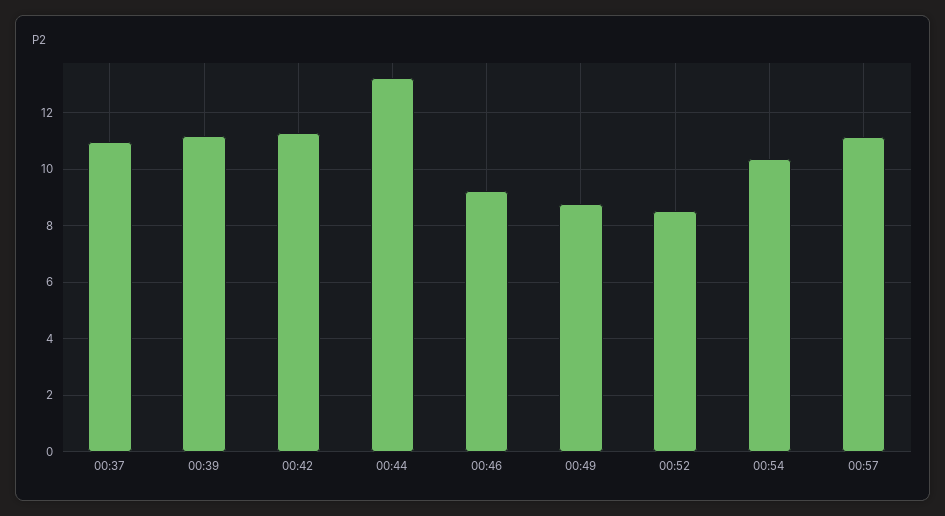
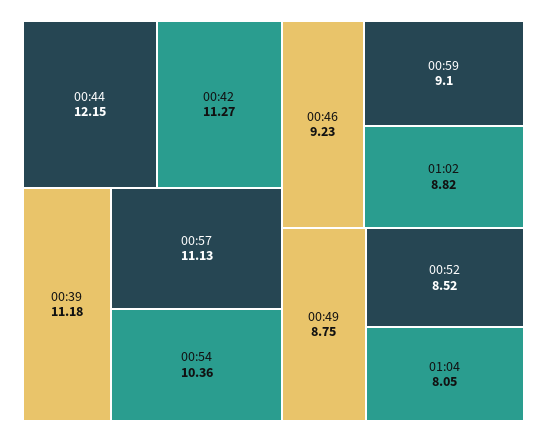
00:37: 11 -> none
00:44: 13.25 -> 12.15
00:59: none -> 9.1
01:02: none -> 8.82
01:04: none -> 8.05

